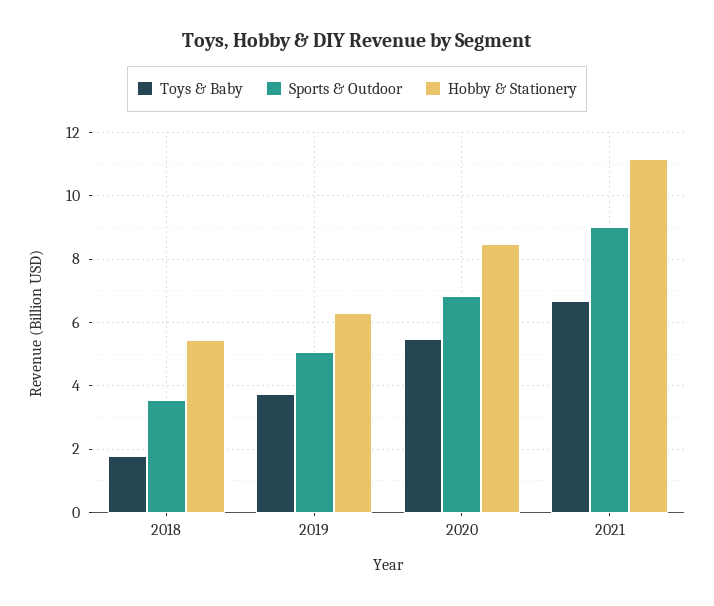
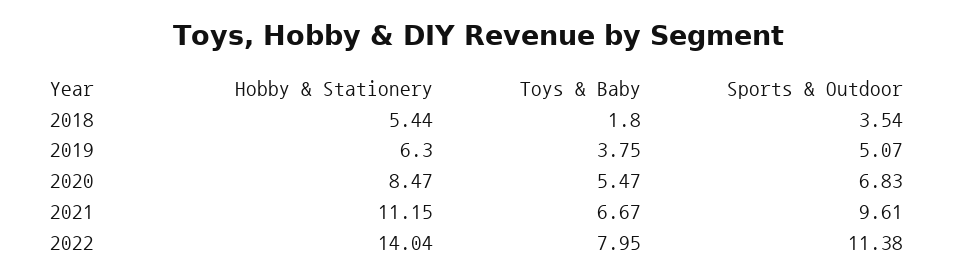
Sports & Outdoor, 2021: 9 -> 9.61
Hobby & Stationery, 2022: none -> 14.04
Toys & Baby, 2022: none -> 7.95
Sports & Outdoor, 2022: none -> 11.38

